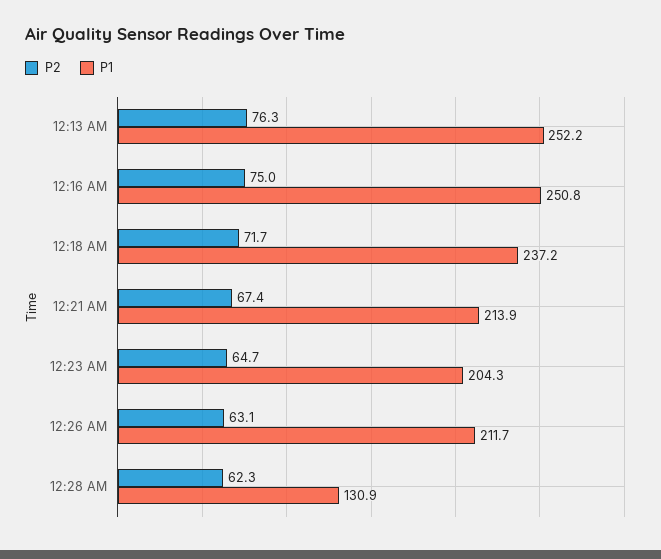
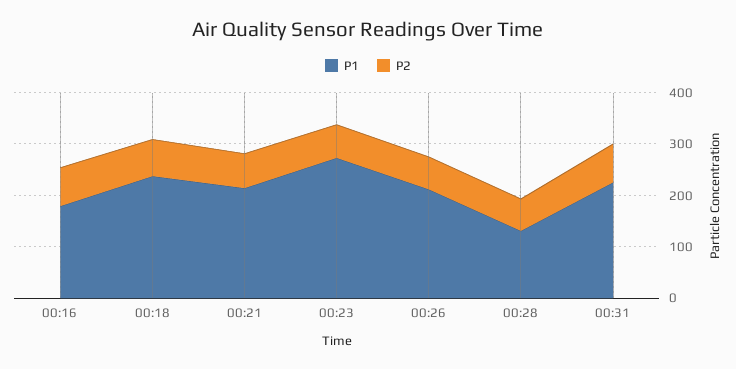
P2, 12:13 AM: 76.3 -> none
P1, 12:13 AM: 252.2 -> none
P1, 12:16 AM: 250.8 -> 180
P1, 12:23 AM: 204.3 -> 280
P1, 00:31: none -> 220
P2, 00:31: none -> 80

